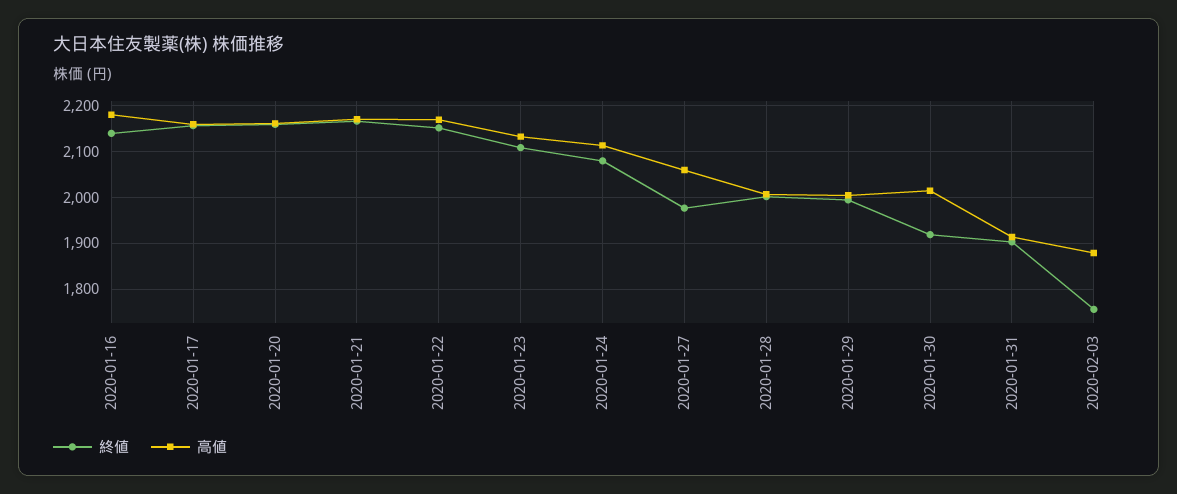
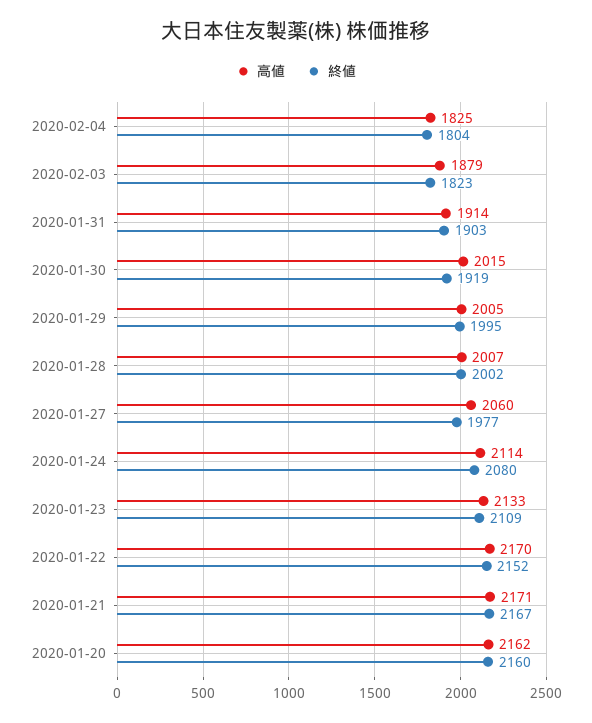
終値, 2020-01-16: 2140 -> none
高値, 2020-01-16: 2180 -> none
終値, 2020-01-17: 2160 -> none
高値, 2020-01-17: 2160 -> none
終値, 2020-02-03: 1760 -> 1823
高値, 2020-02-04: none -> 1825
終値, 2020-02-04: none -> 1804

